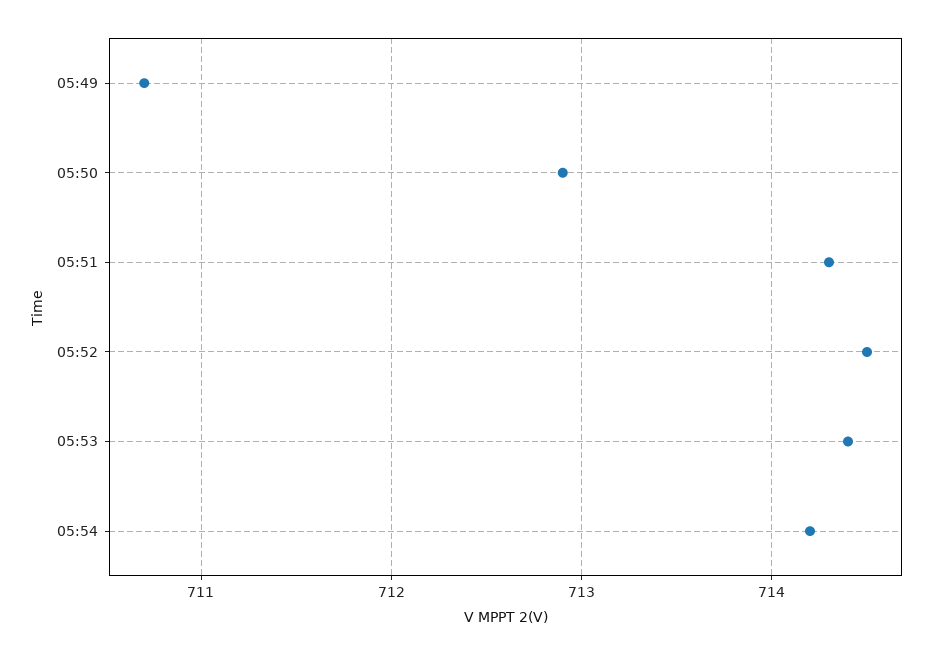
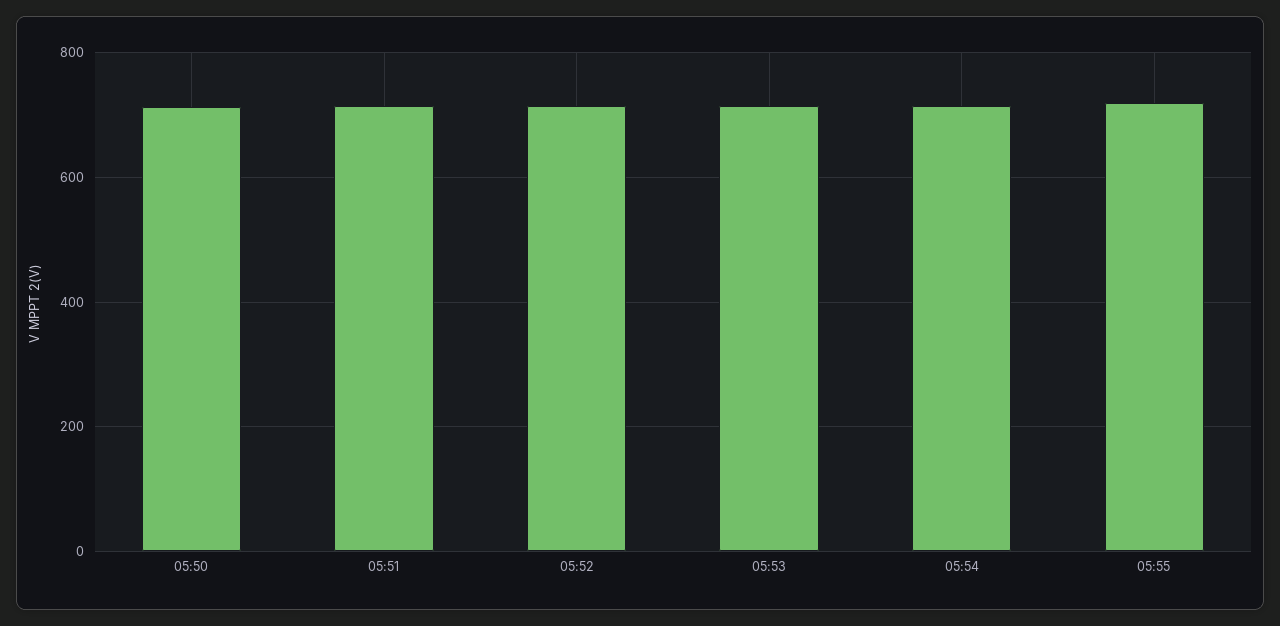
05:49: 710.7 -> none
05:55: none -> 720

